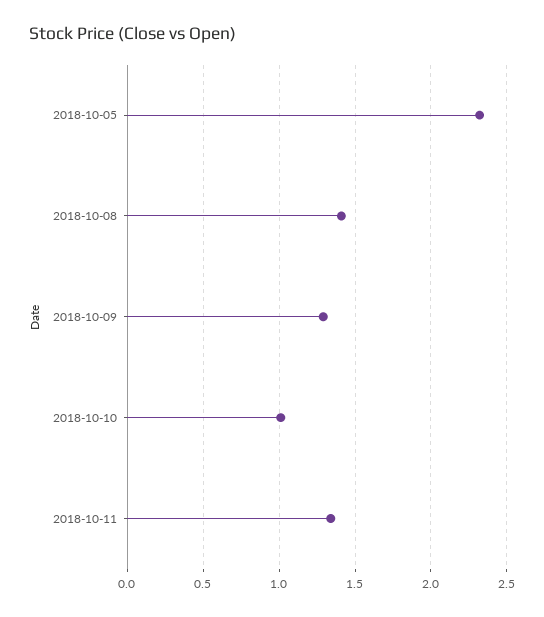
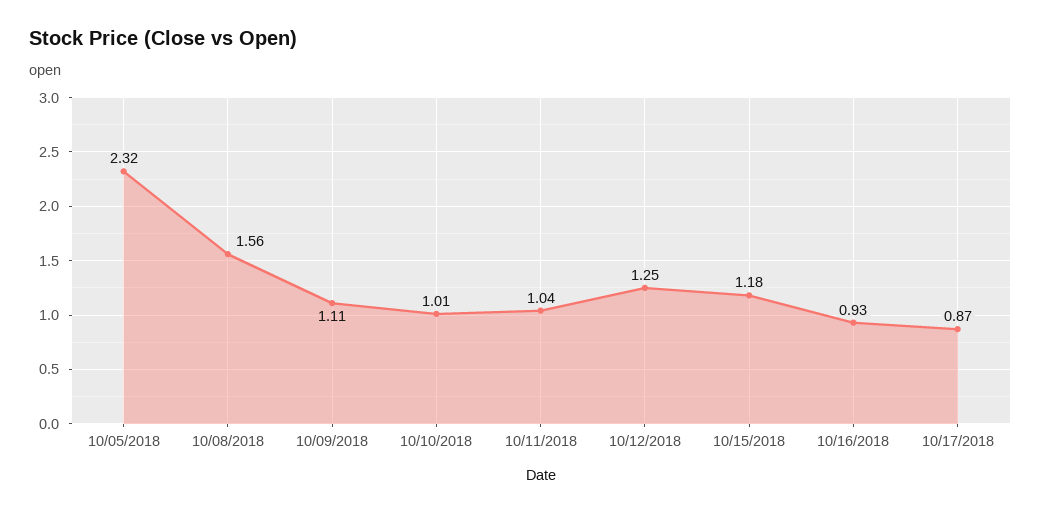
2018-10-08: 1.4 -> 1.56
2018-10-09: 1.3 -> 1.11
2018-10-11: 1.35 -> 1.04
10/12/2018: none -> 1.25
10/15/2018: none -> 1.18
10/16/2018: none -> 0.93
10/17/2018: none -> 0.87

